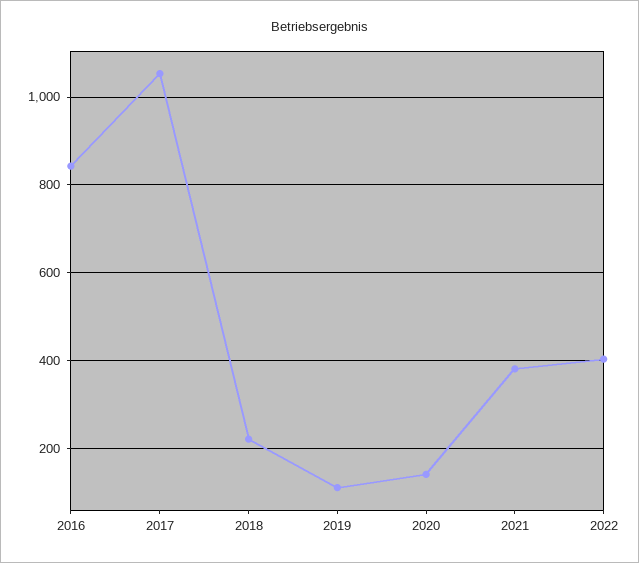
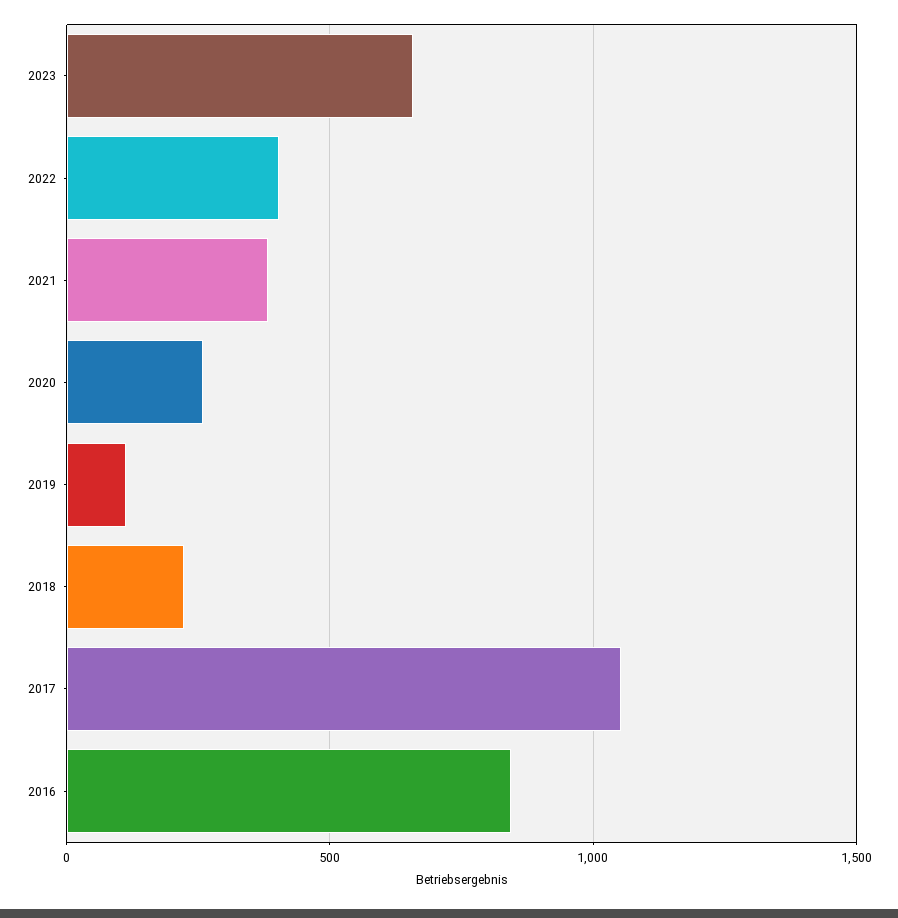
2020: 140 -> 250
2023: none -> 650

